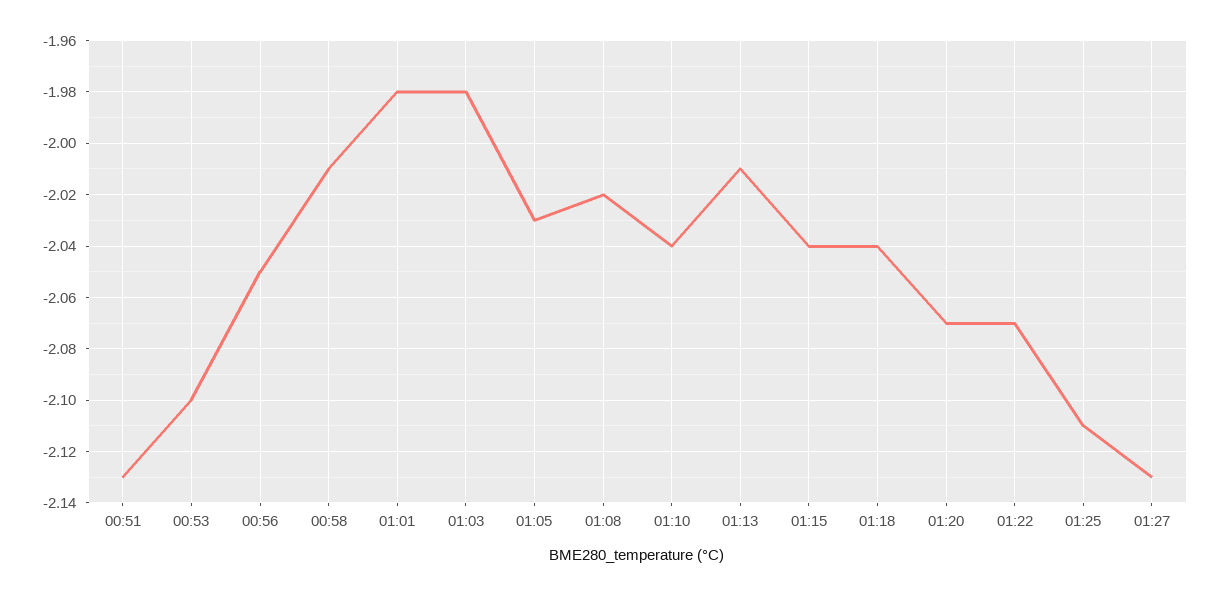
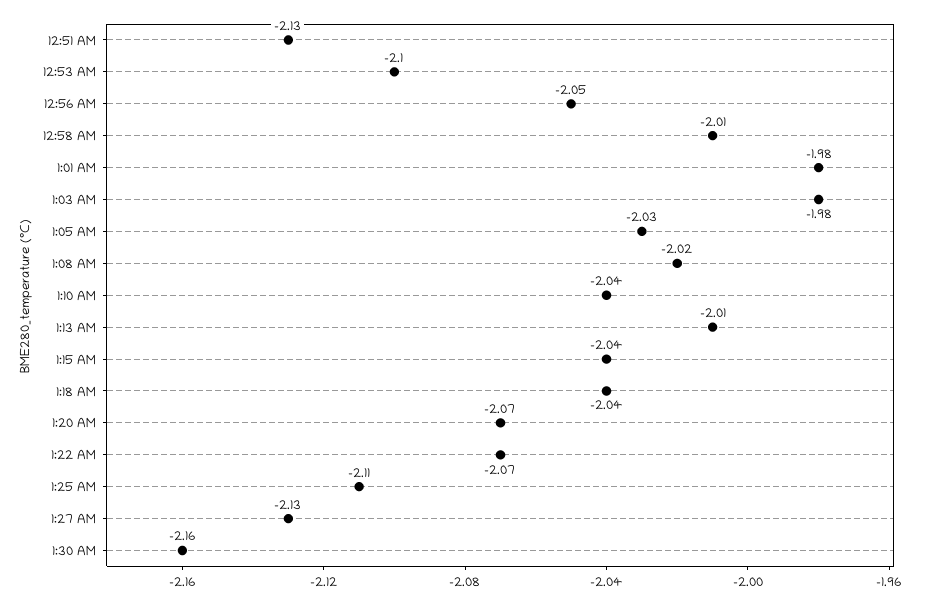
1:30 AM: none -> -2.16

